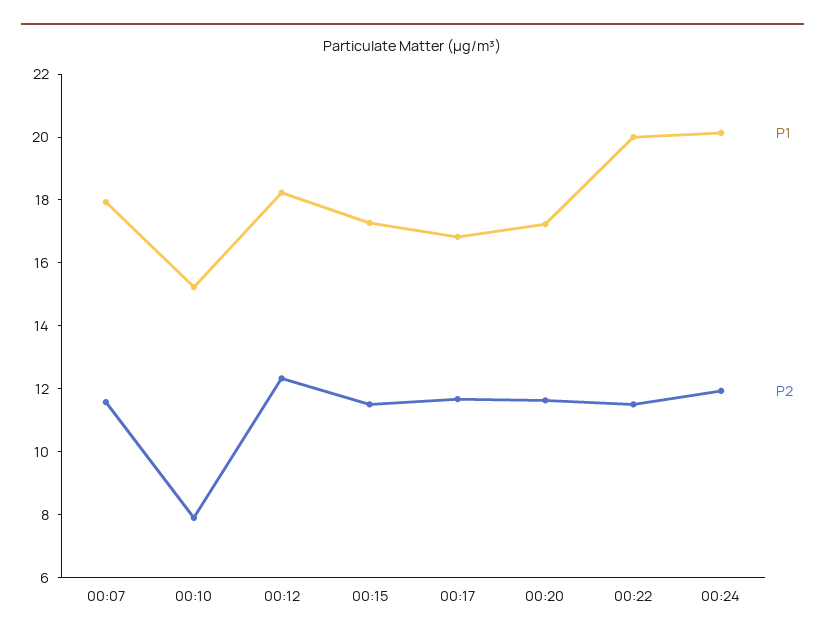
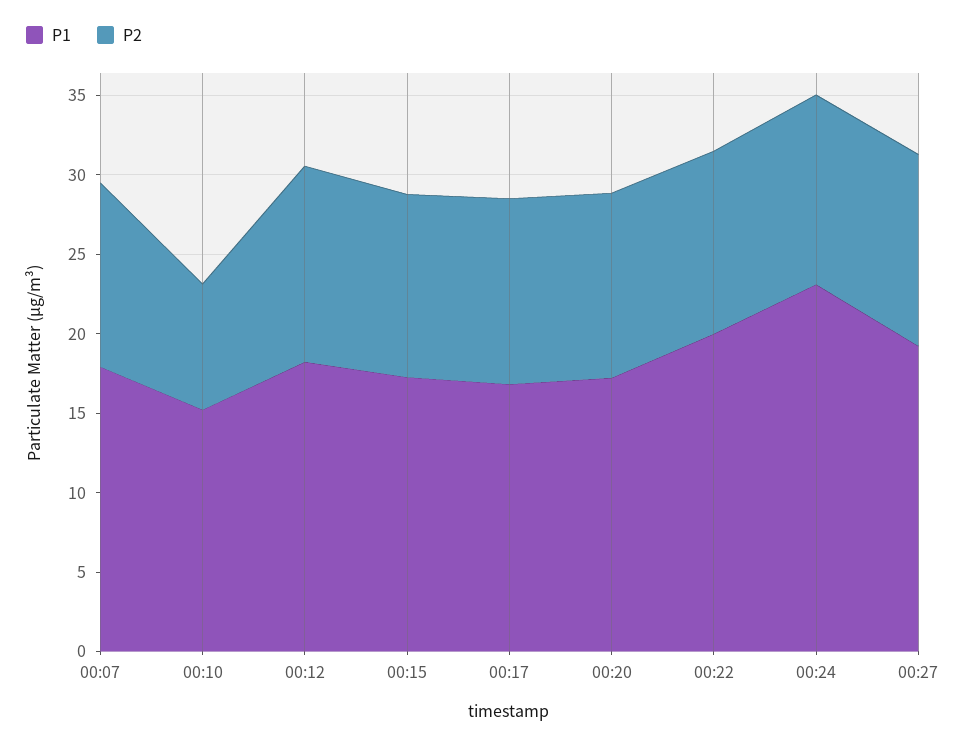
P1, 00:24: 20 -> 23
P1, 00:27: none -> 19
P2, 00:27: none -> 12

